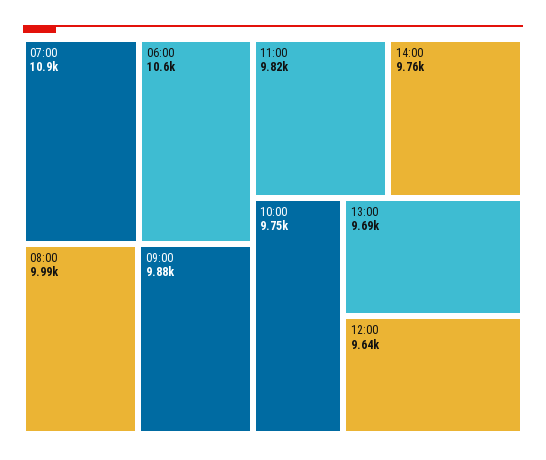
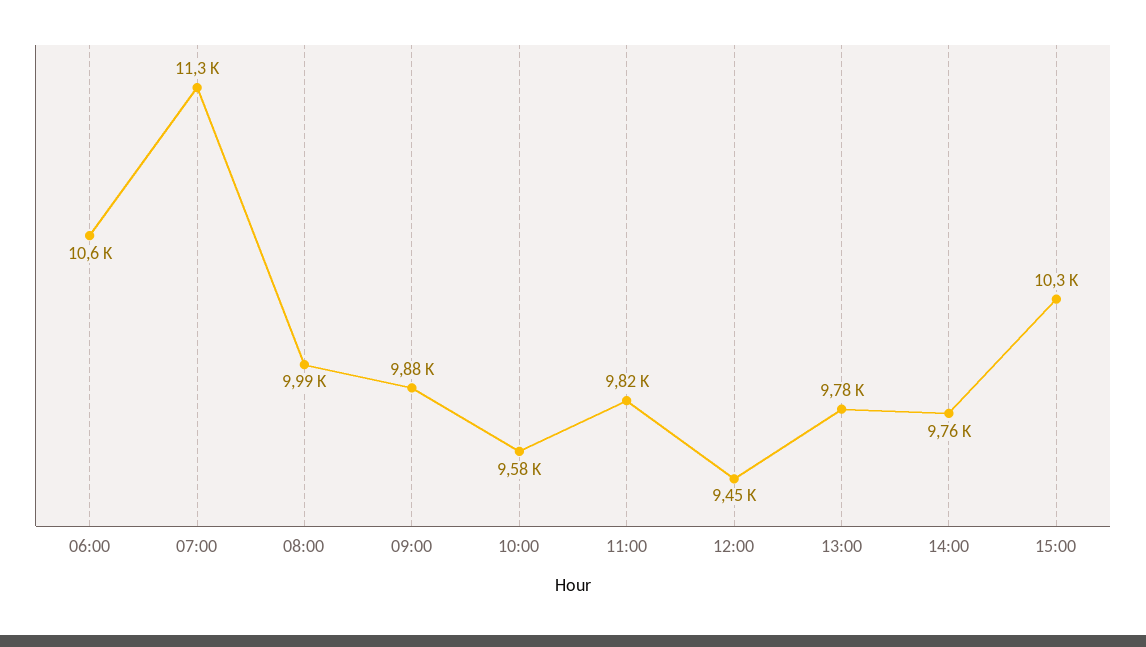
07:00: 10900 -> 11300
10:00: 9750 -> 9580
13:00: 9690 -> 9780
12:00: 9640 -> 9450
15:00: none -> 10300

